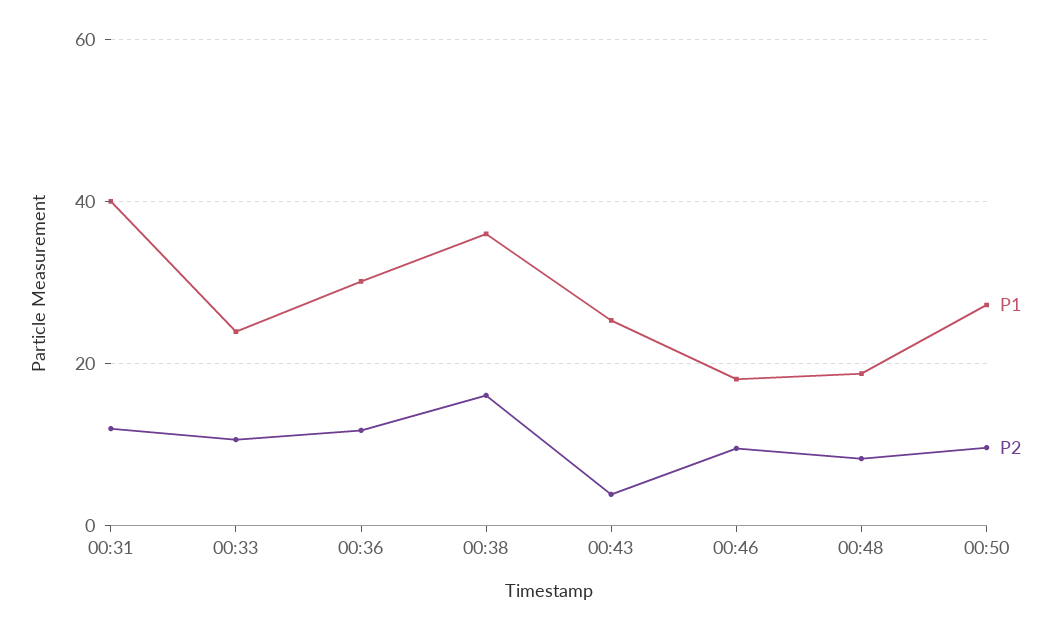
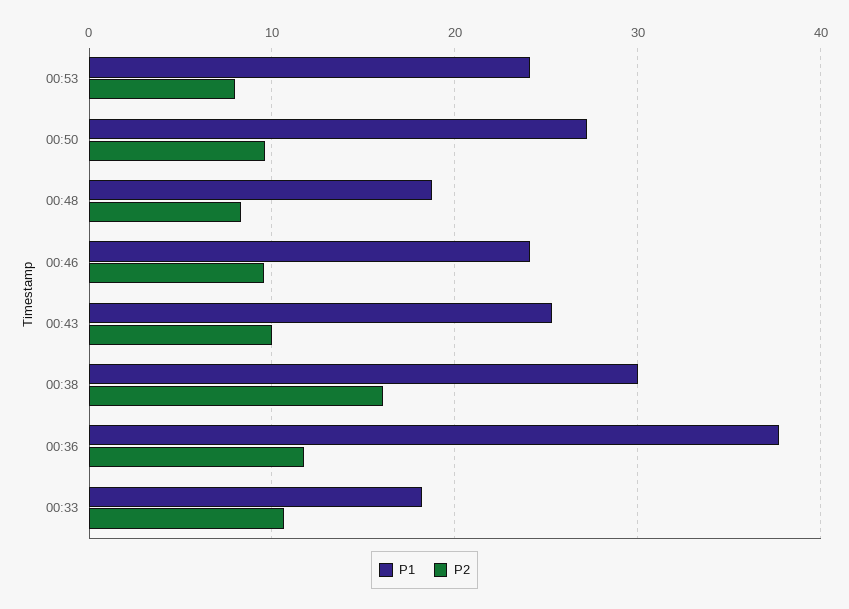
P1, 00:31: 40 -> none
P2, 00:31: 12 -> none
P1, 00:33: 24 -> 18
P1, 00:36: 30 -> 38
P1, 00:38: 36 -> 30
P2, 00:43: 4 -> 10
P1, 00:46: 18 -> 24
P1, 00:53: none -> 24
P2, 00:53: none -> 8

